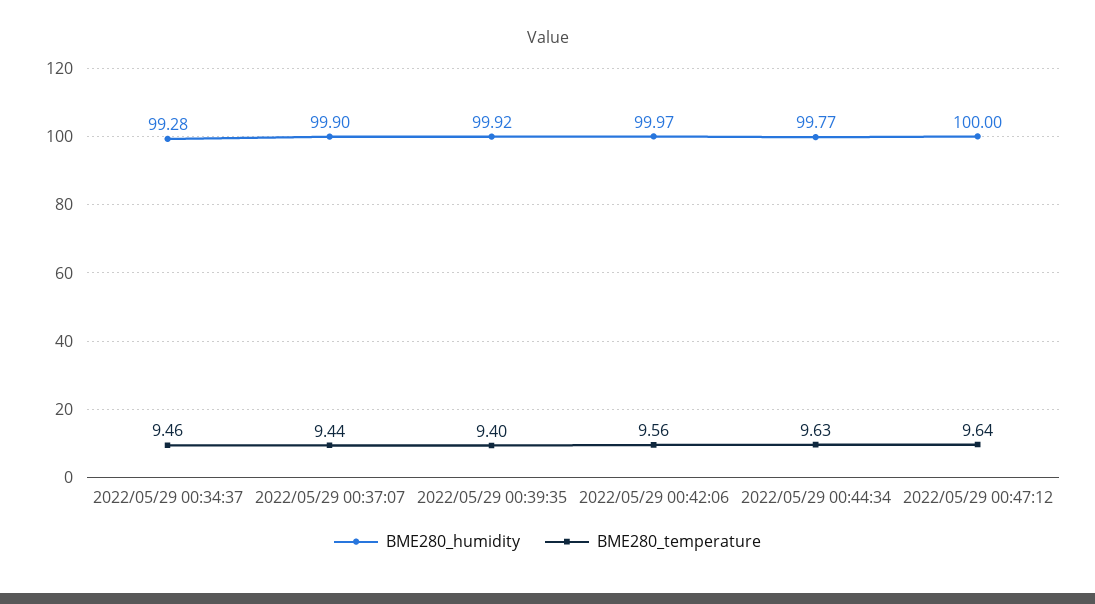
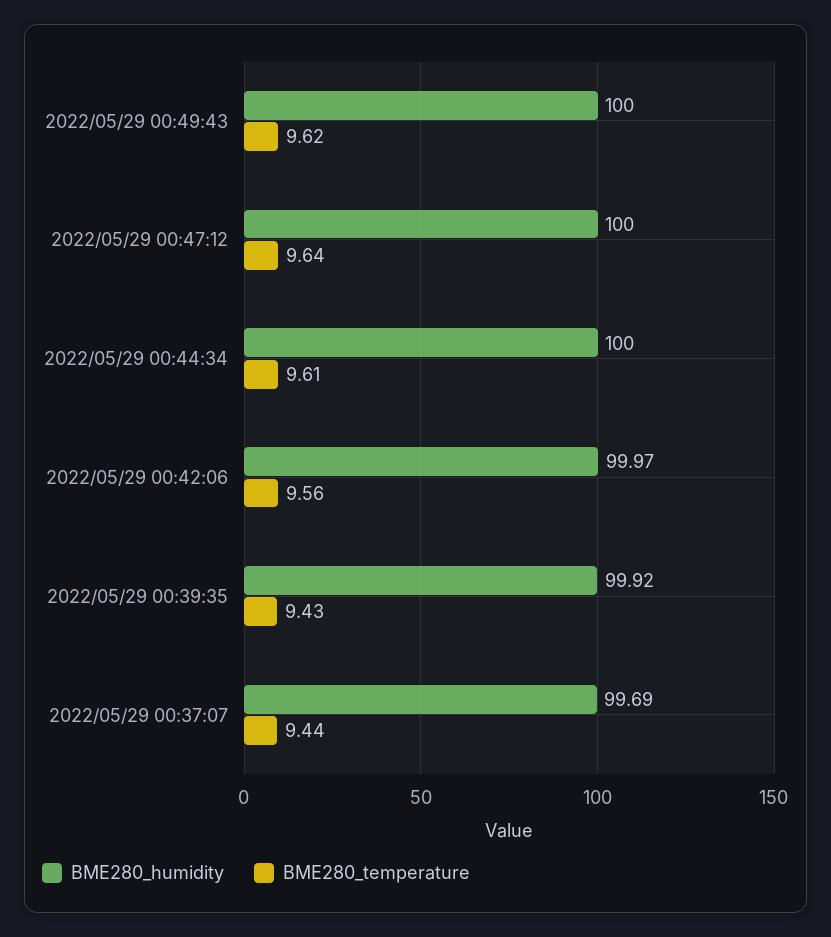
BME280_humidity, 2022/05/29 00:34:37: 99.28 -> none
BME280_temperature, 2022/05/29 00:34:37: 9.46 -> none
BME280_humidity, 2022/05/29 00:37:07: 99.9 -> 99.69
BME280_temperature, 2022/05/29 00:39:35: 9.4 -> 9.43
BME280_humidity, 2022/05/29 00:44:34: 99.77 -> 100
BME280_temperature, 2022/05/29 00:44:34: 9.63 -> 9.61
BME280_humidity, 2022/05/29 00:49:43: none -> 100
BME280_temperature, 2022/05/29 00:49:43: none -> 9.62

